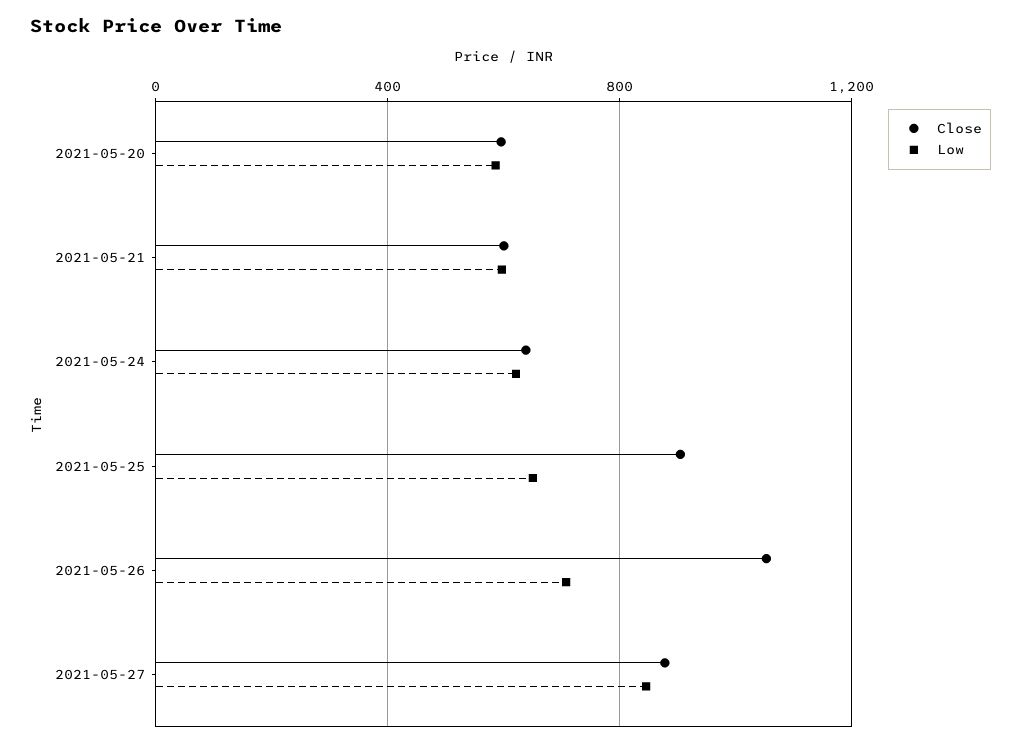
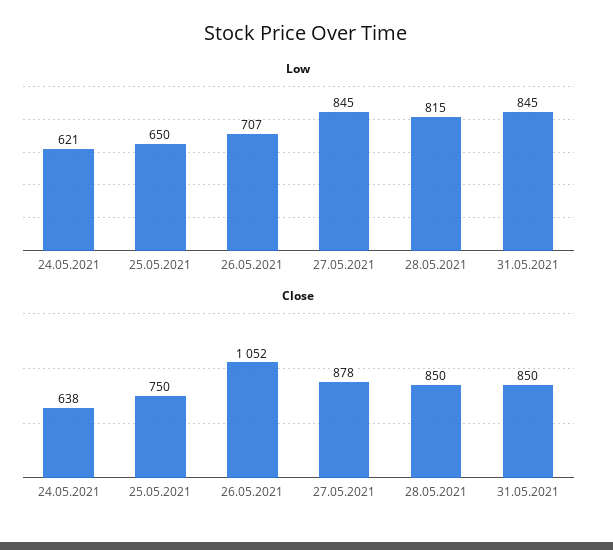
Close, 2021-05-20: 600 -> none
Low, 2021-05-20: 600 -> none
Close, 2021-05-21: 600 -> none
Low, 2021-05-21: 600 -> none
Close, 2021-05-25: 900 -> 750
Low, 28.05.2021: none -> 815
Low, 31.05.2021: none -> 845
Close, 28.05.2021: none -> 850
Close, 31.05.2021: none -> 850

